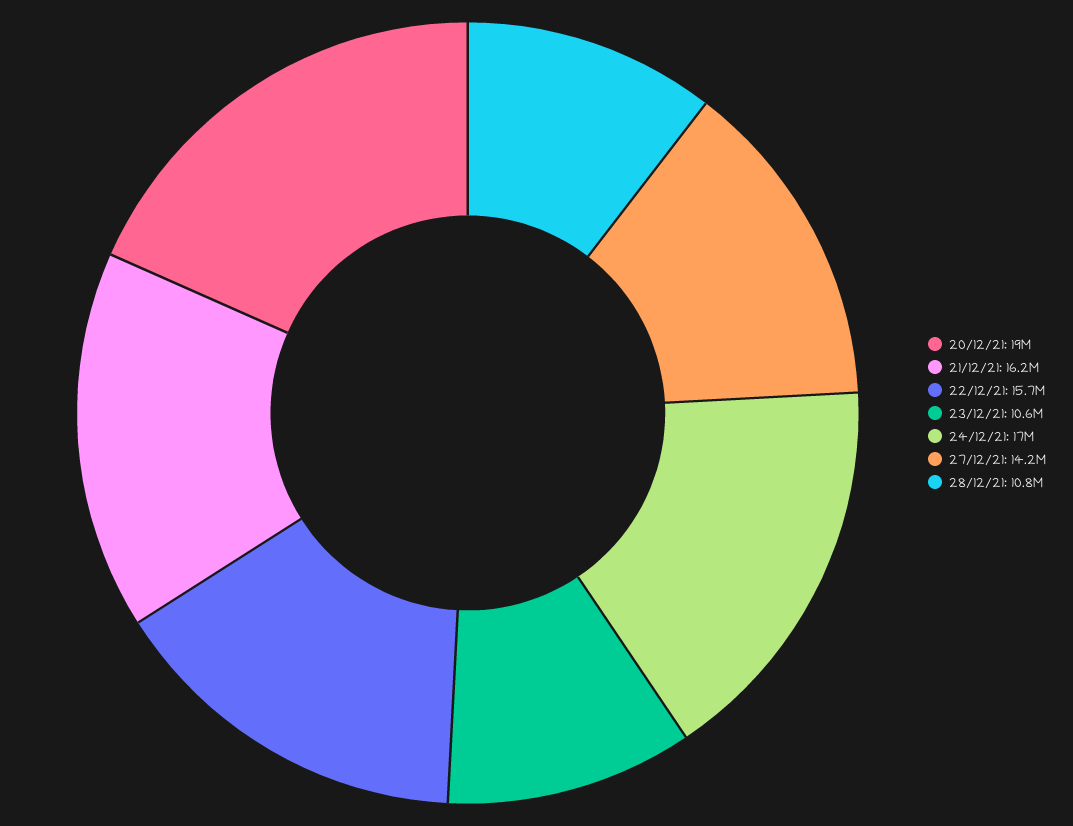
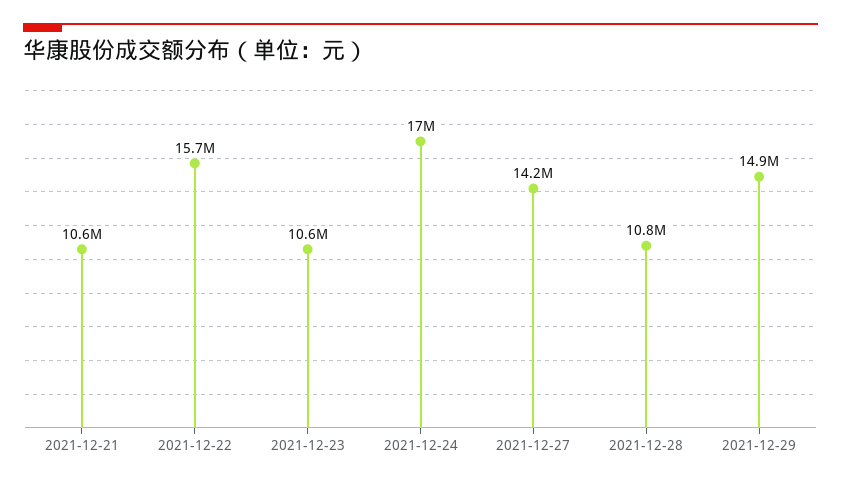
20/12/21: 19000000 -> none
21/12/21: 16200000 -> 10600000
2021-12-29: none -> 14900000

